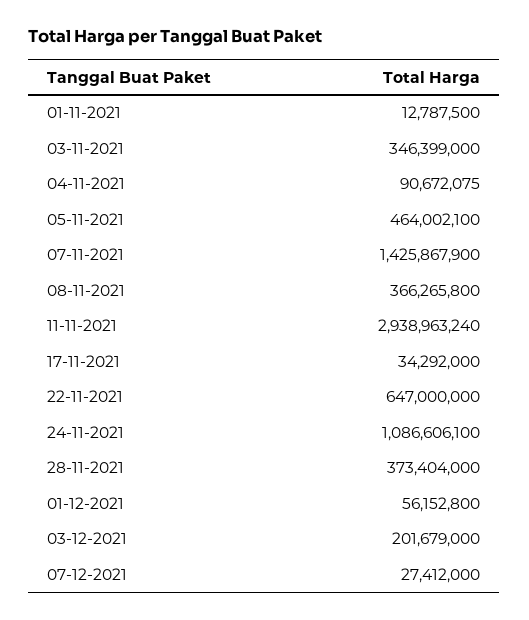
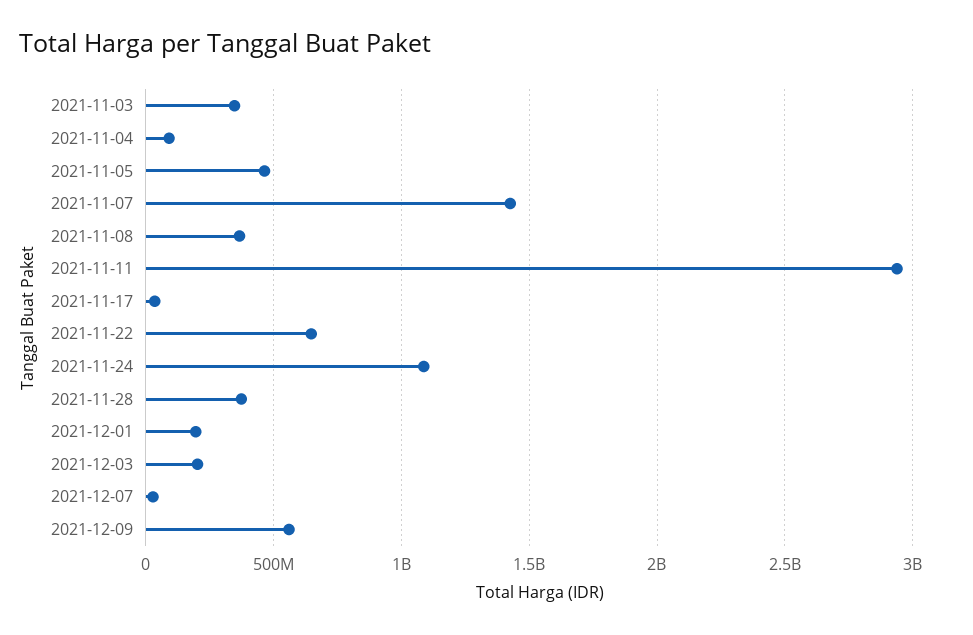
01-11-2021: 12787500 -> none
01-12-2021: 56152800 -> 200000000
2021-12-09: none -> 550000000

